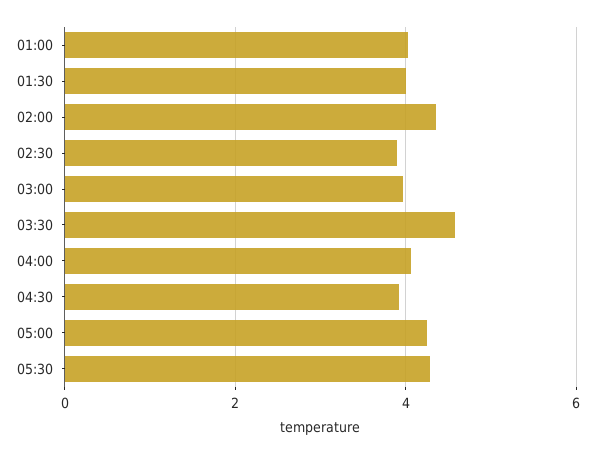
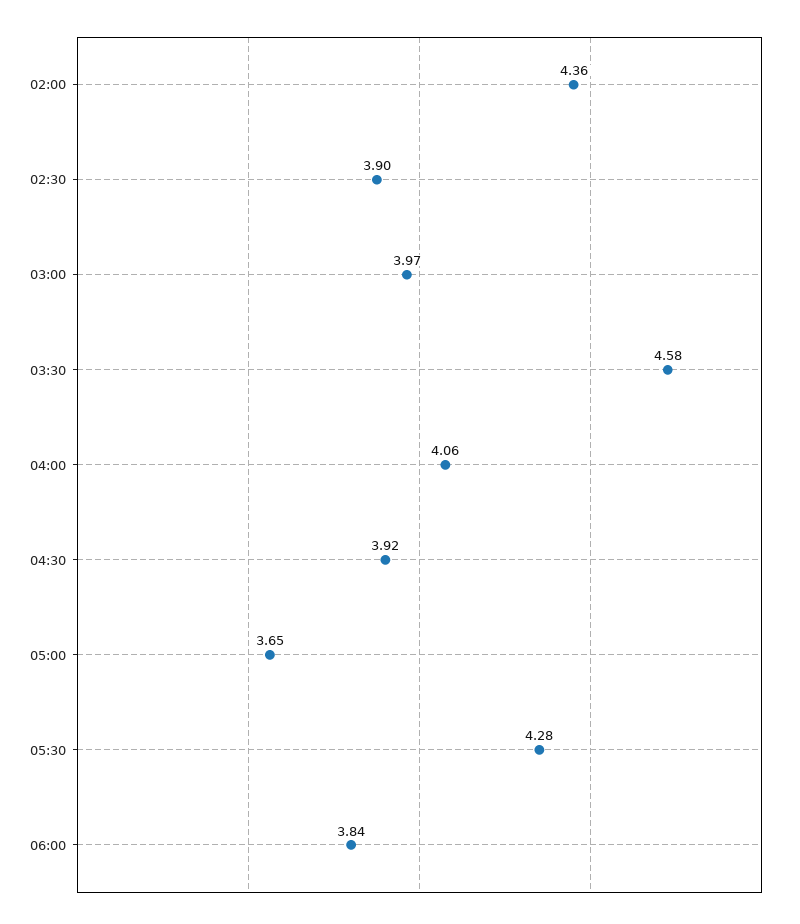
01:00: 4 -> none
01:30: 4 -> none
05:00: 4.2 -> 3.65
06:00: none -> 3.84

